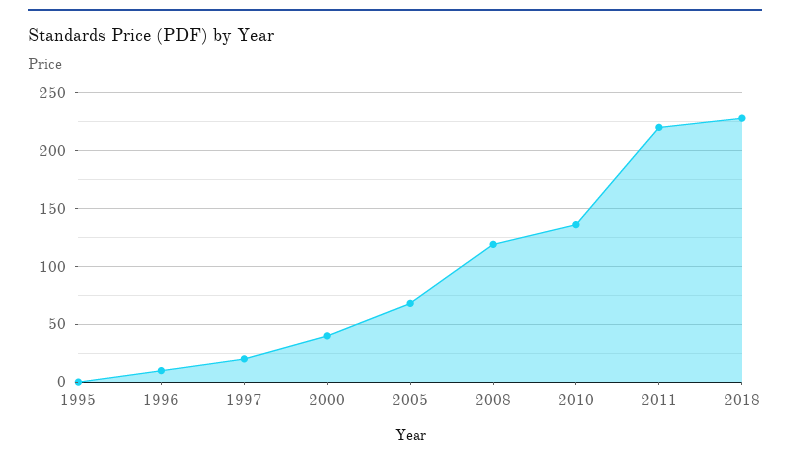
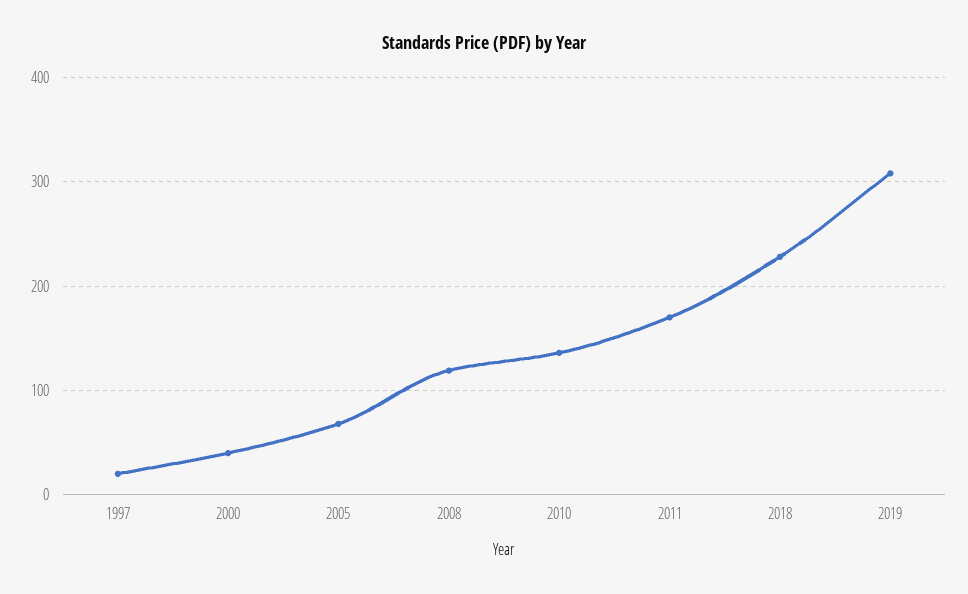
1995: 0 -> none
1996: 10 -> none
2011: 220 -> 170
2019: none -> 310

